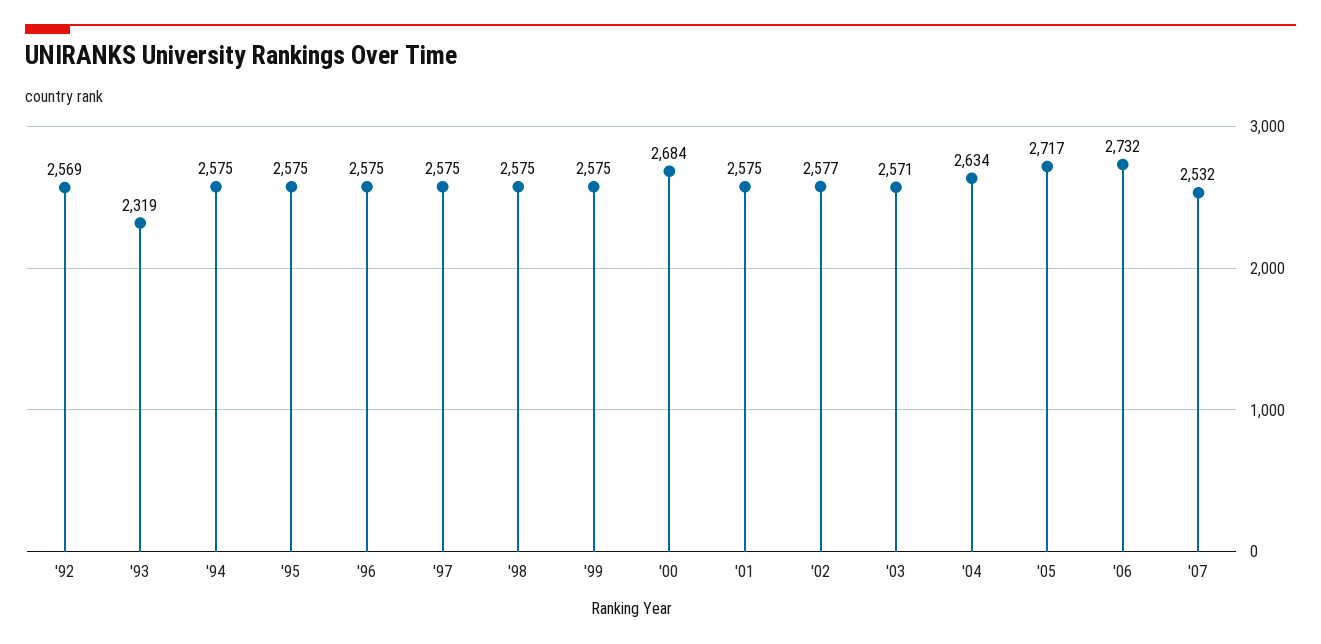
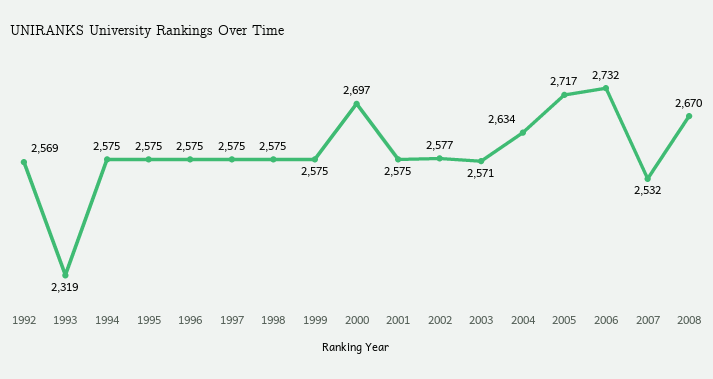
'00: 2684 -> 2697
2008: none -> 2670

